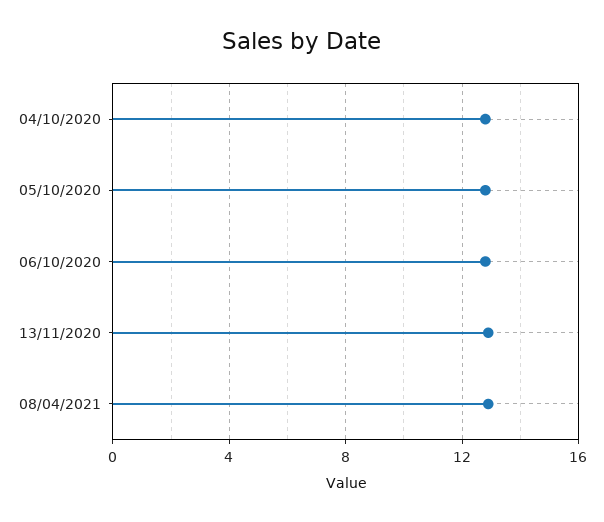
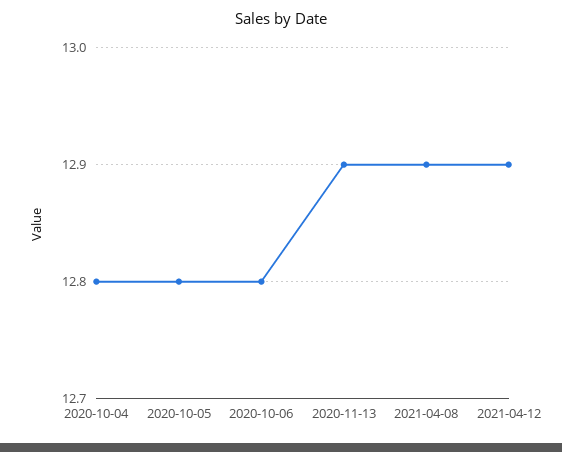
2021-04-12: none -> 12.9

